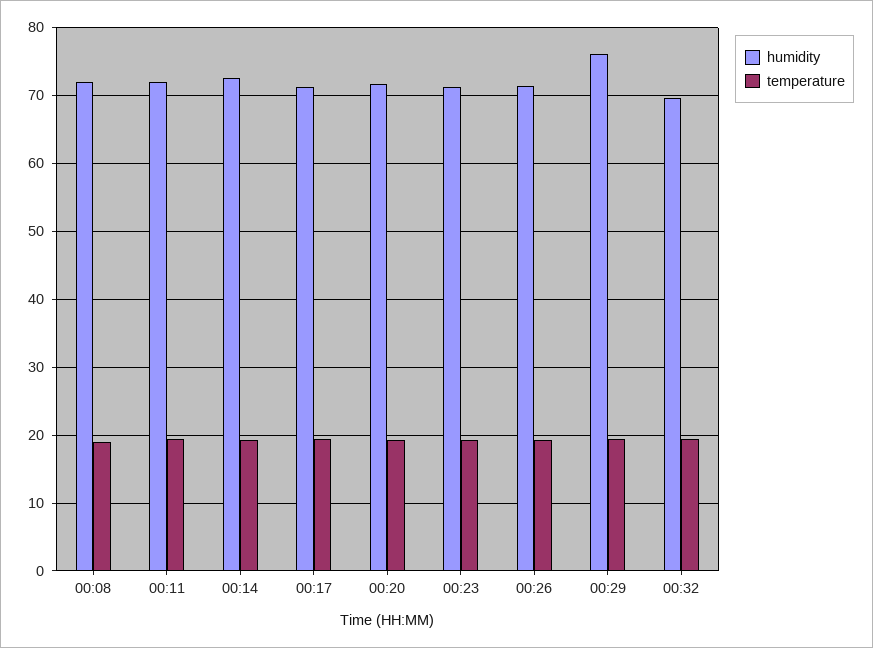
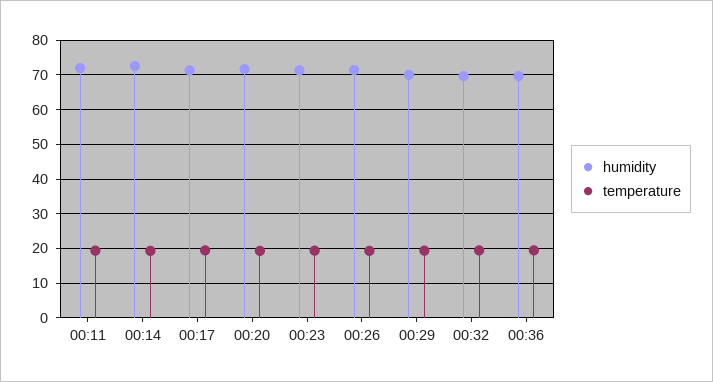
humidity, 00:08: 72 -> none
temperature, 00:08: 19 -> none
humidity, 00:29: 76 -> 70
humidity, 00:36: none -> 70
temperature, 00:36: none -> 20

